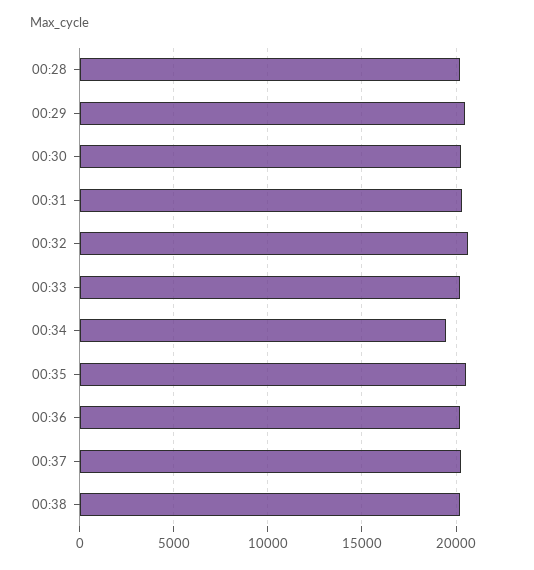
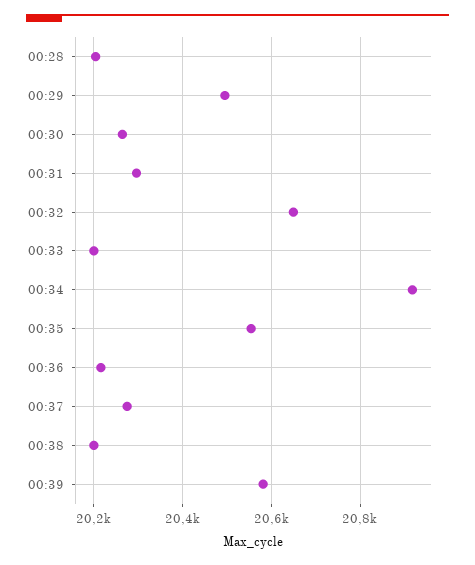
00:34: 19500 -> 20920
00:39: none -> 20580

